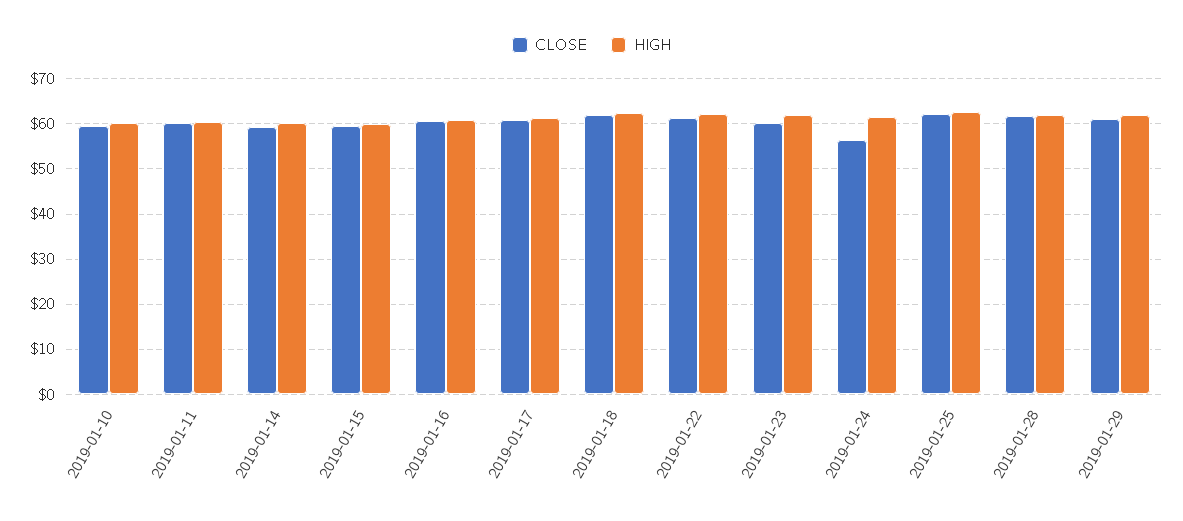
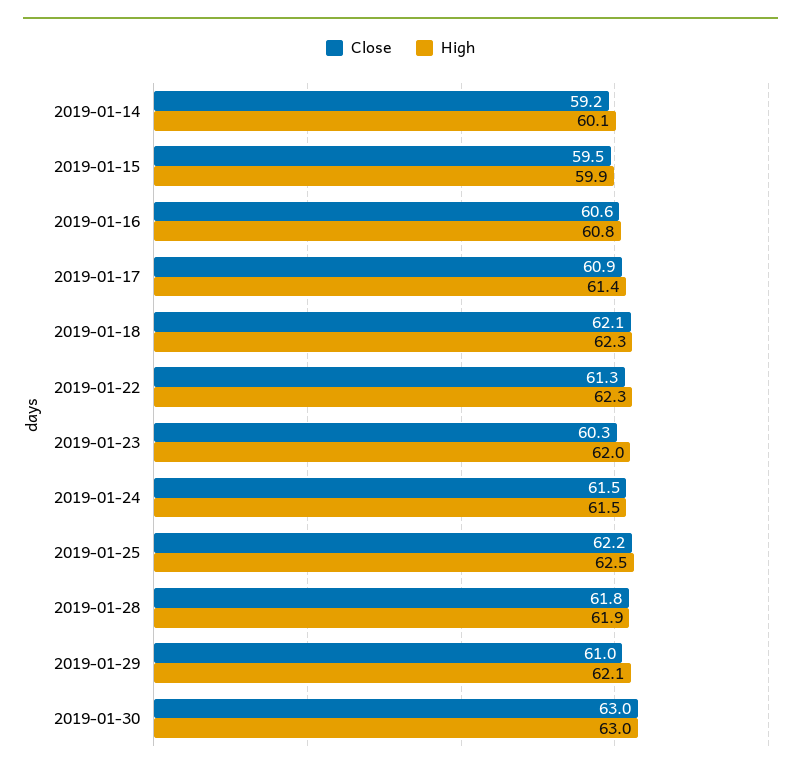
CLOSE, 2019-01-10: 60 -> none
HIGH, 2019-01-10: 60 -> none
CLOSE, 2019-01-11: 60 -> none
HIGH, 2019-01-11: 60 -> none
CLOSE, 2019-01-24: 56 -> 61.5
CLOSE, 2019-01-30: none -> 63
HIGH, 2019-01-30: none -> 63

